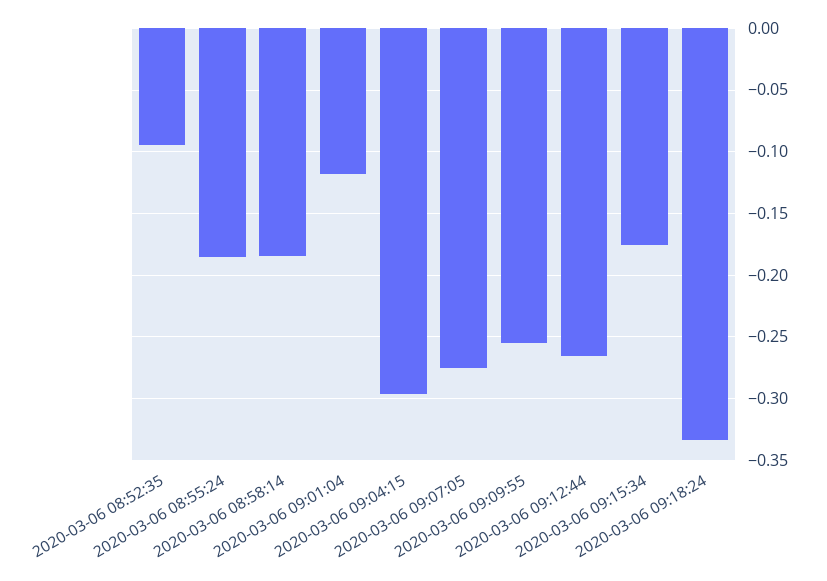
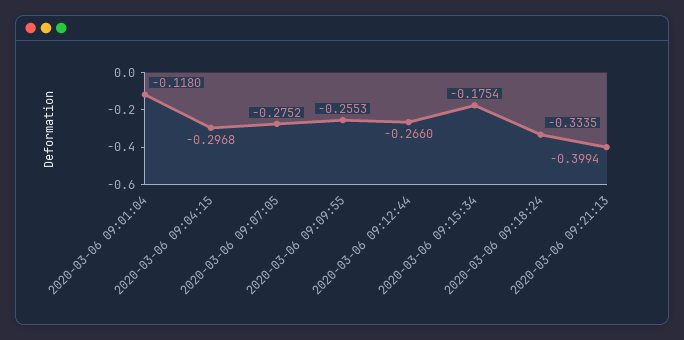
2020-03-06 08:52:35: -0.095 -> none
2020-03-06 08:55:24: -0.185 -> none
2020-03-06 08:58:14: -0.185 -> none
2020-03-06 09:21:13: none -> -0.3994

